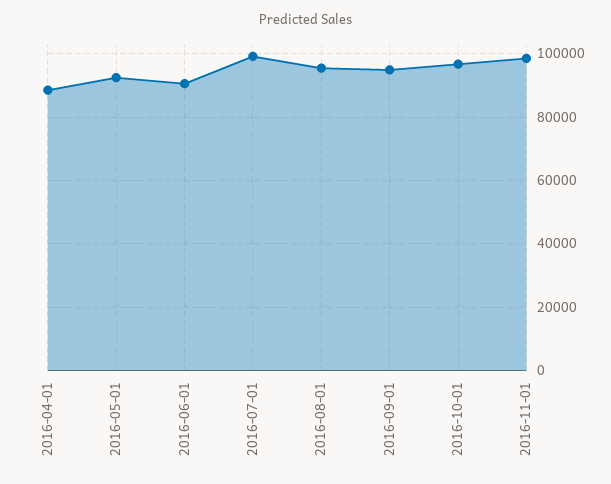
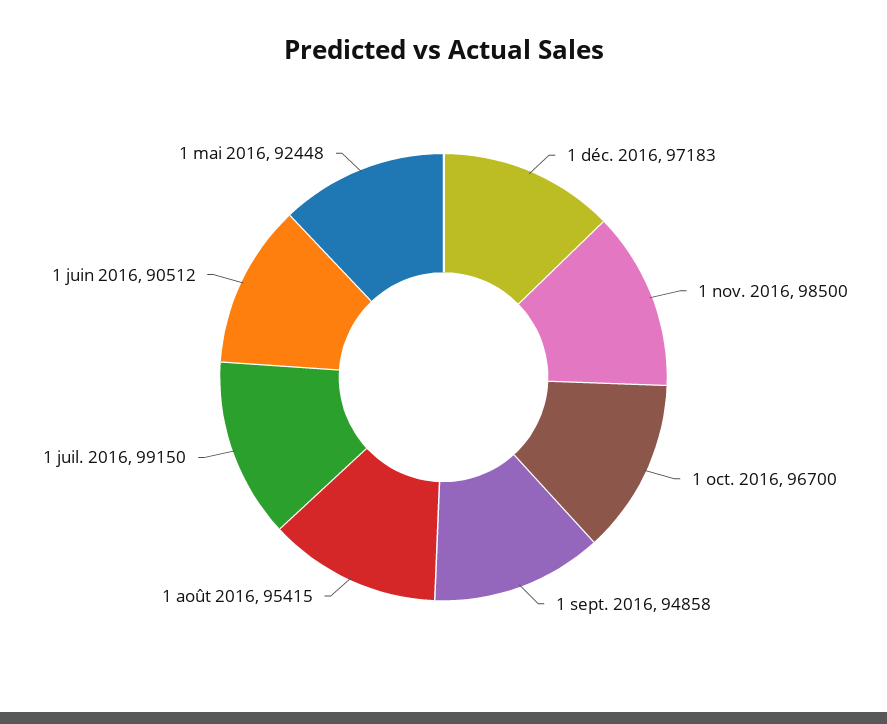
2016-04-01: 88000 -> none
1 déc. 2016: none -> 97183

